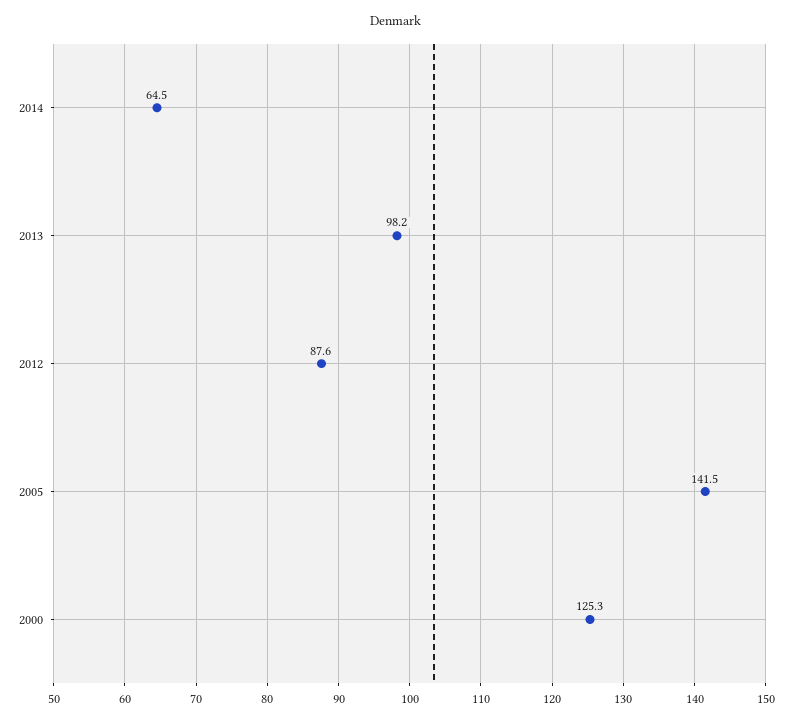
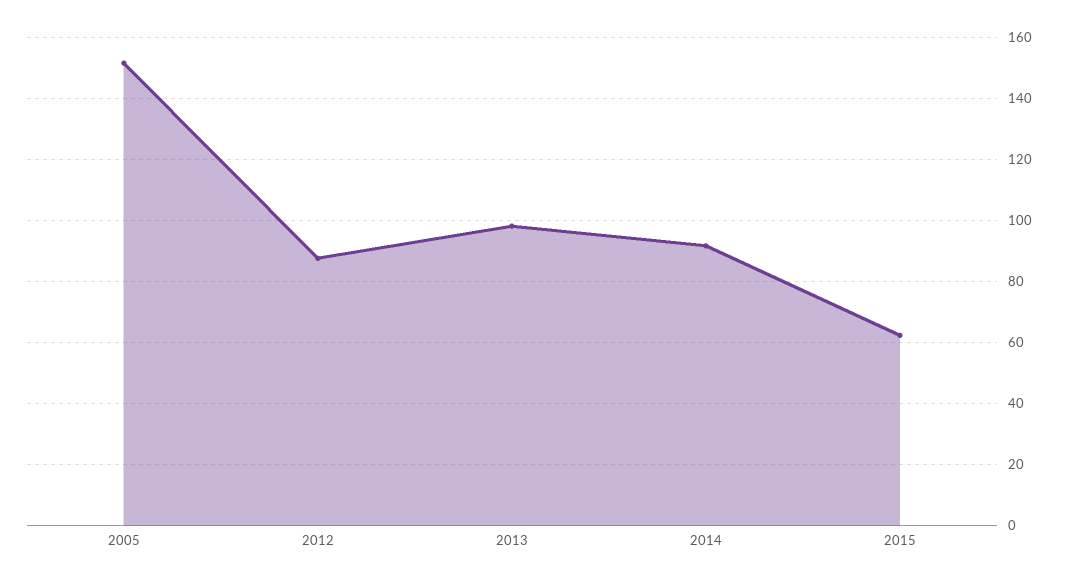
2014: 64.5 -> 92
2005: 141.5 -> 152
2000: 125.3 -> none
2015: none -> 62

